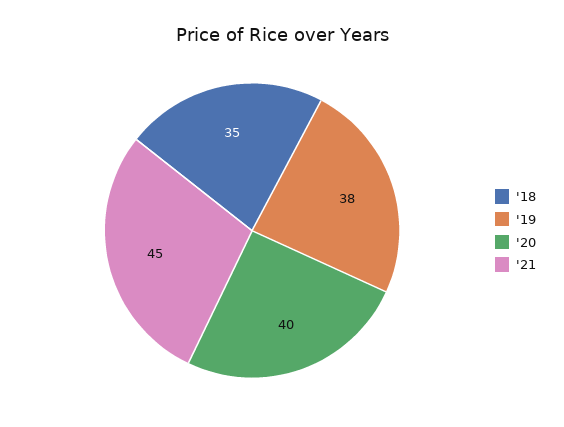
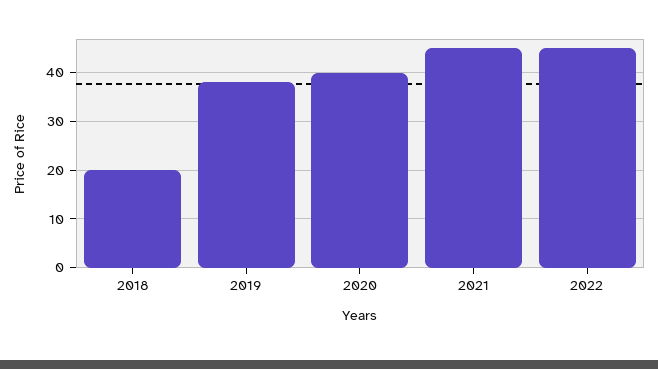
'18: 35 -> 20
2022: none -> 45

